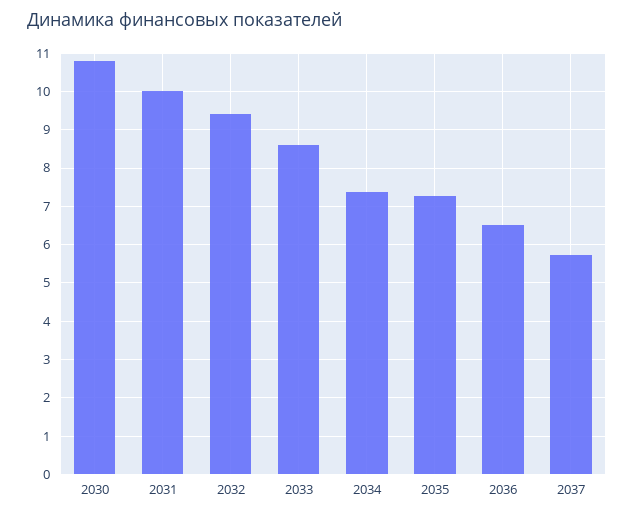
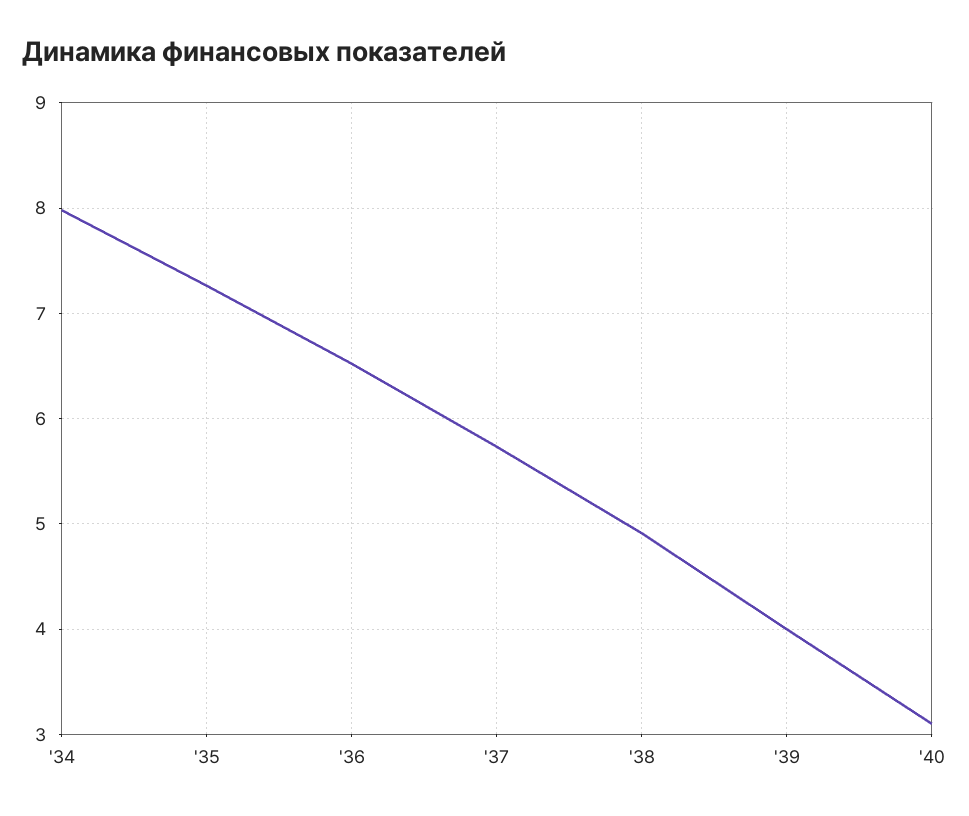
2030: 10.8 -> none
2031: 10 -> none
2032: 9.4 -> none
2033: 8.6 -> none
2034: 7.4 -> 8
'38: none -> 4.9
'39: none -> 4
'40: none -> 3.1

